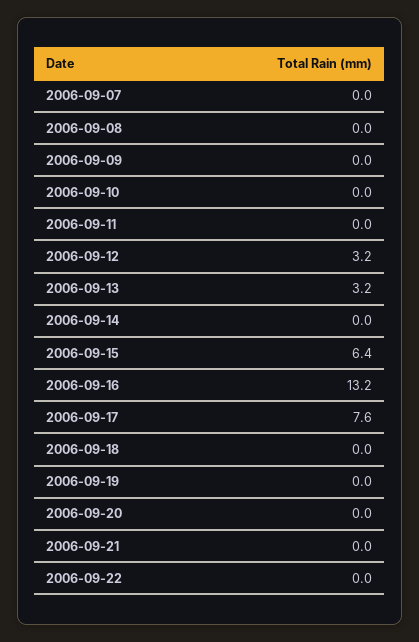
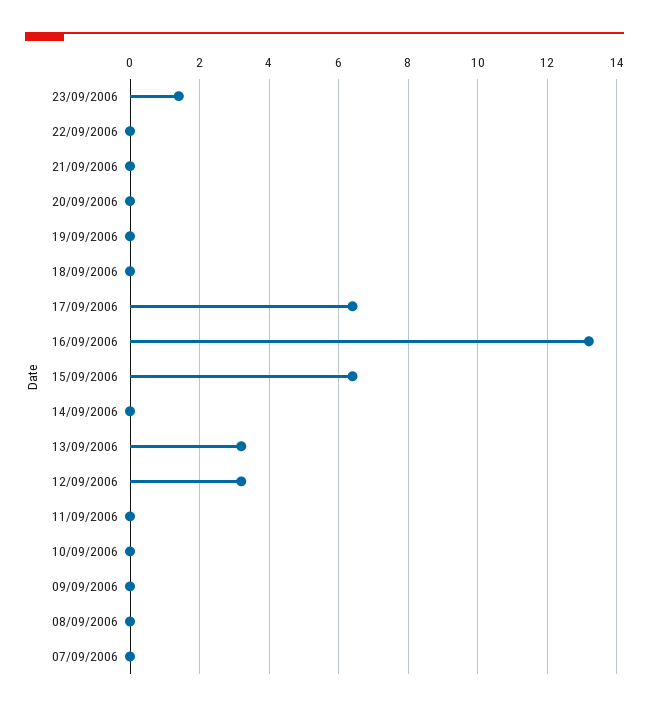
2006-09-17: 7.6 -> 6.5
23/09/2006: none -> 1.5

